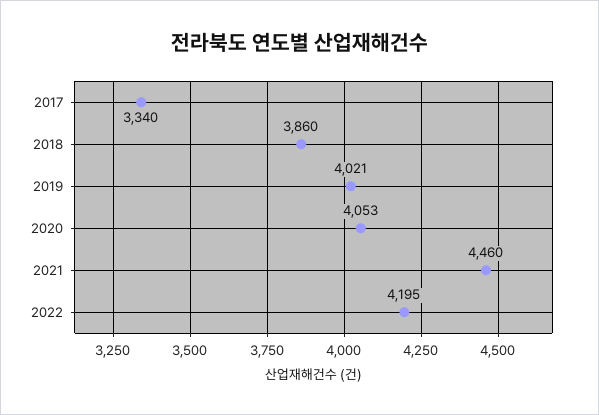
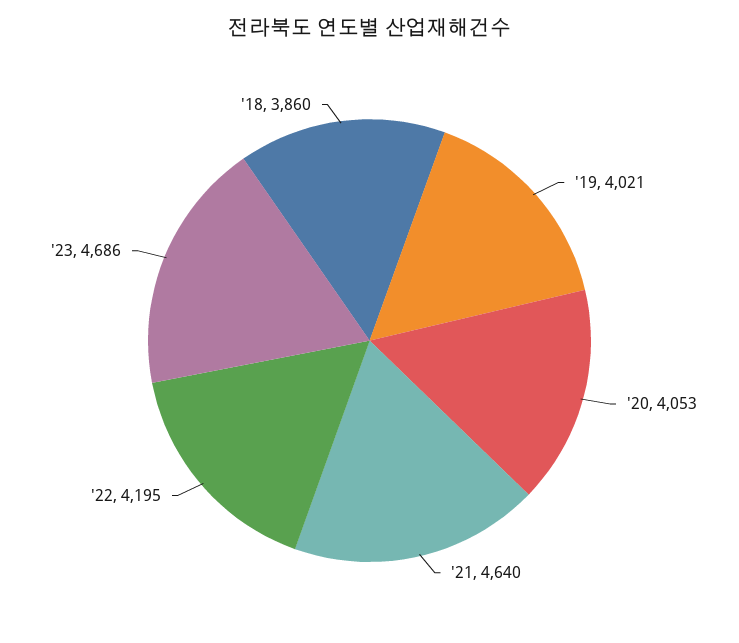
2017: 3340 -> none
2021: 4460 -> 4640
'23: none -> 4686

